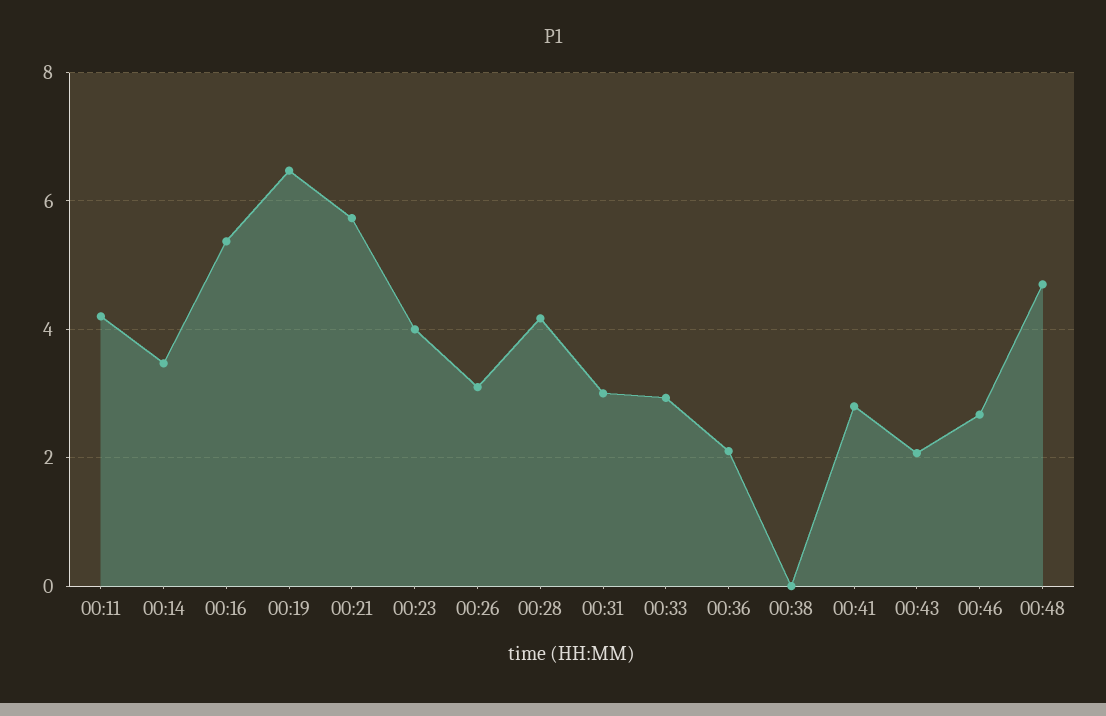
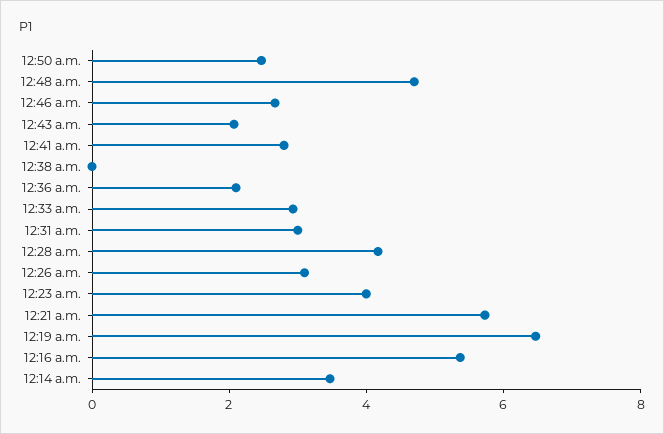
00:11: 4.2 -> none
12:50 a.m.: none -> 2.5

